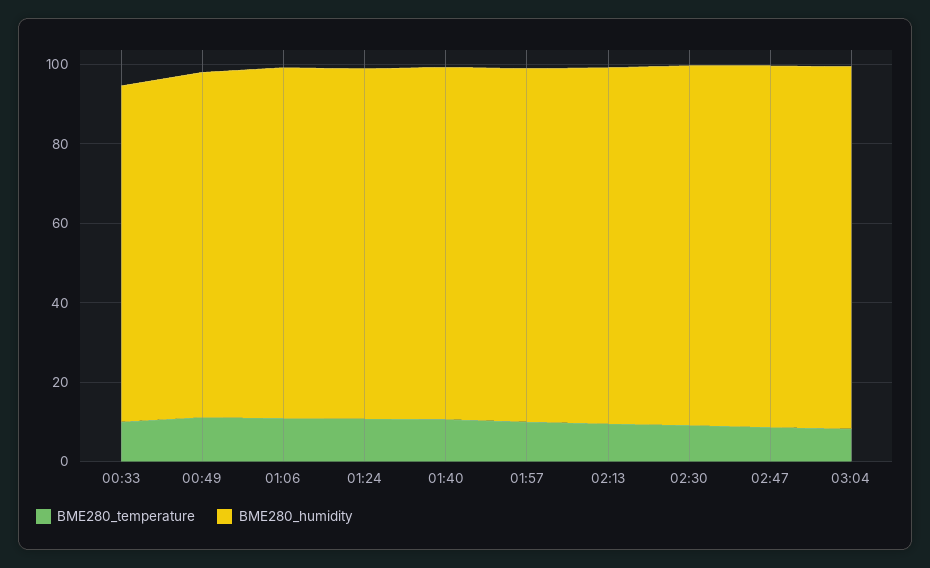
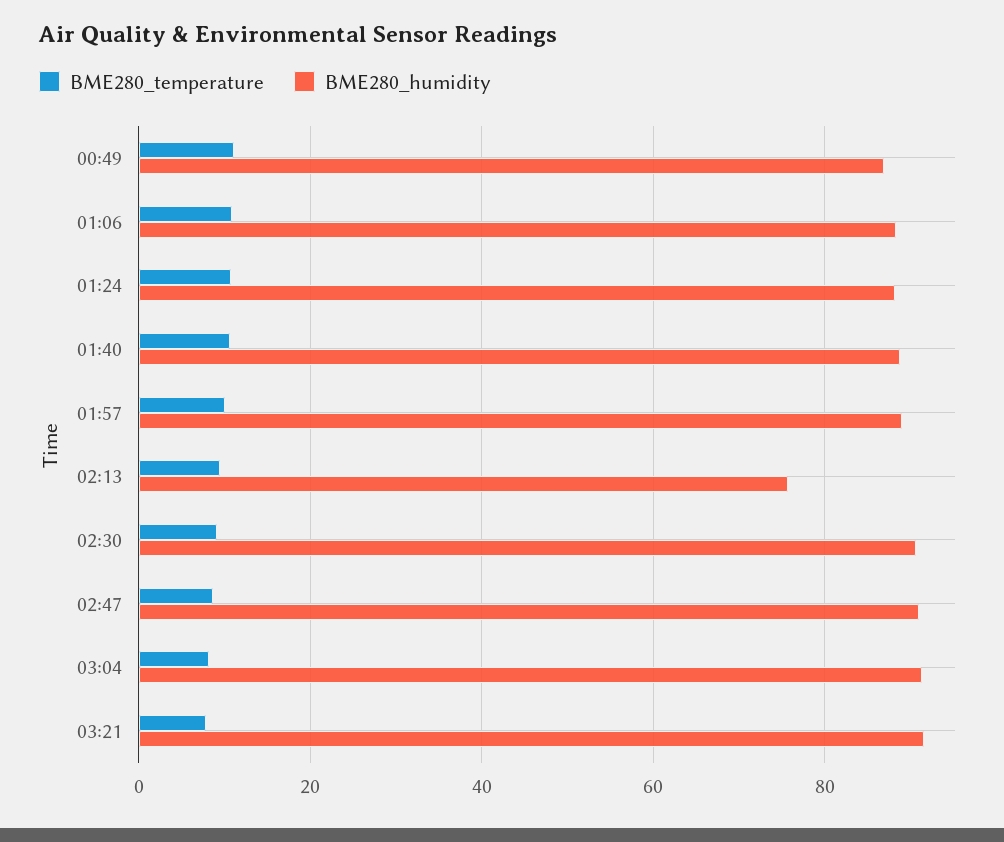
BME280_temperature, 00:33: 10 -> none
BME280_humidity, 00:33: 85 -> none
BME280_humidity, 02:13: 90 -> 76
BME280_temperature, 03:21: none -> 8
BME280_humidity, 03:21: none -> 92

